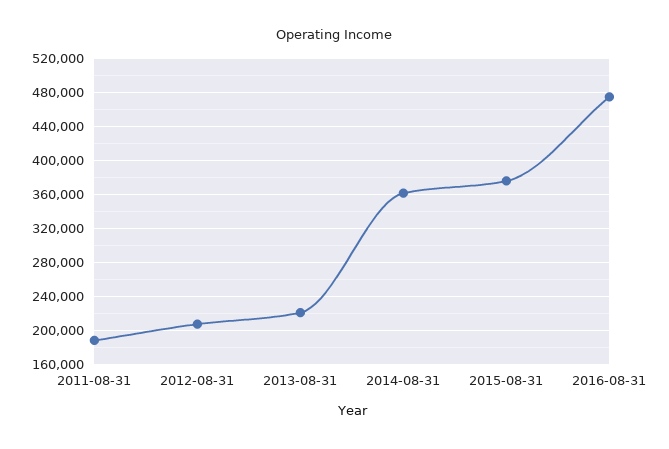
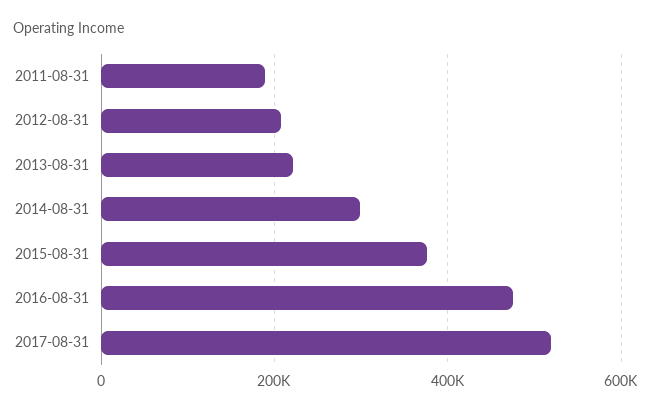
2014-08-31: 360000 -> 300000
2017-08-31: none -> 520000

